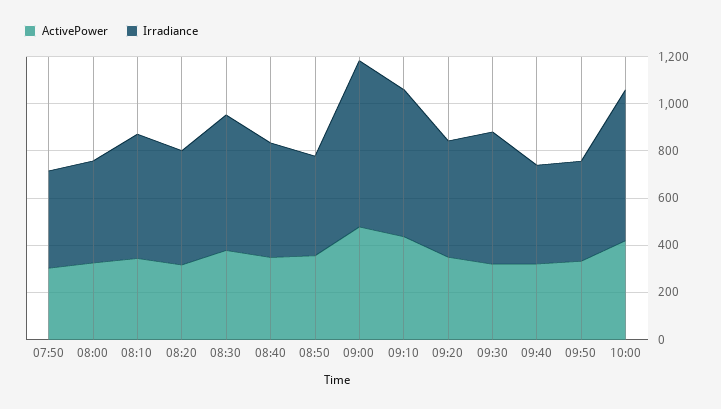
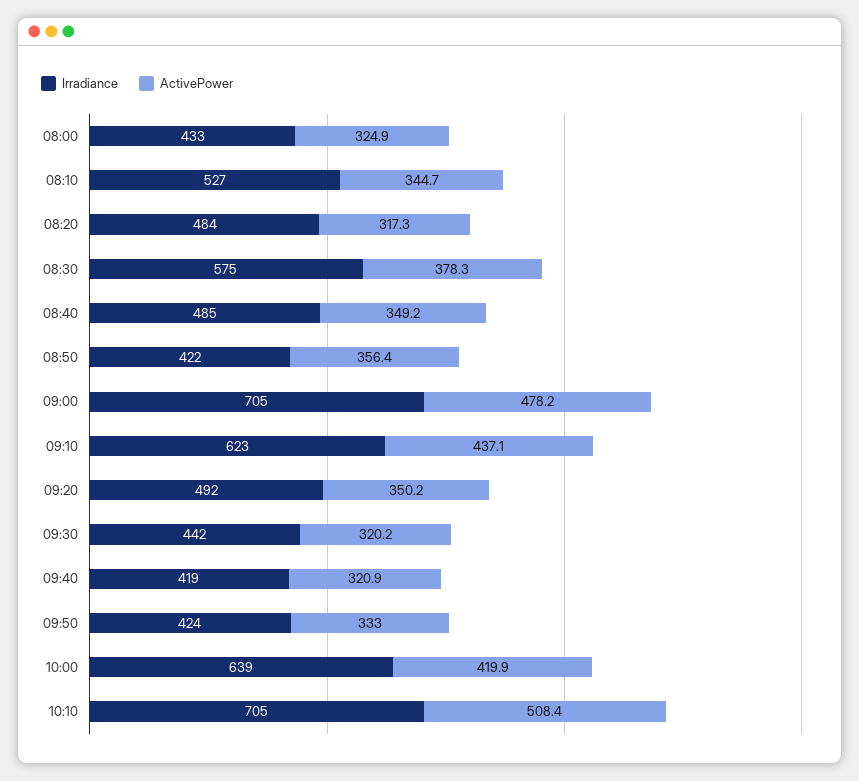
ActivePower, 07:50: 300 -> none
Irradiance, 07:50: 400 -> none
Irradiance, 09:30: 550 -> 442
Irradiance, 10:10: none -> 705
ActivePower, 10:10: none -> 508.4

